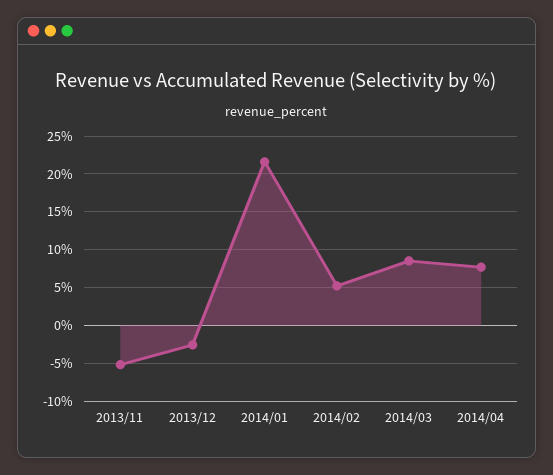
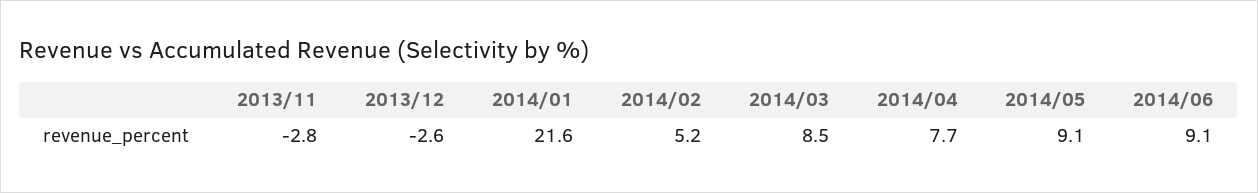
2013/11: -5 -> -2.8
2014/05: none -> 9.1
2014/06: none -> 9.1

